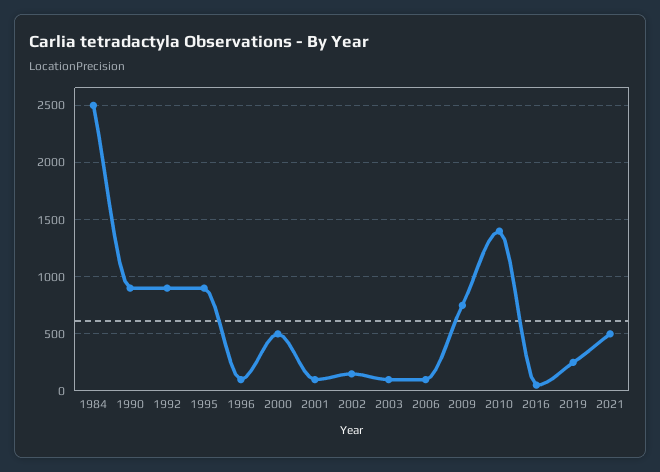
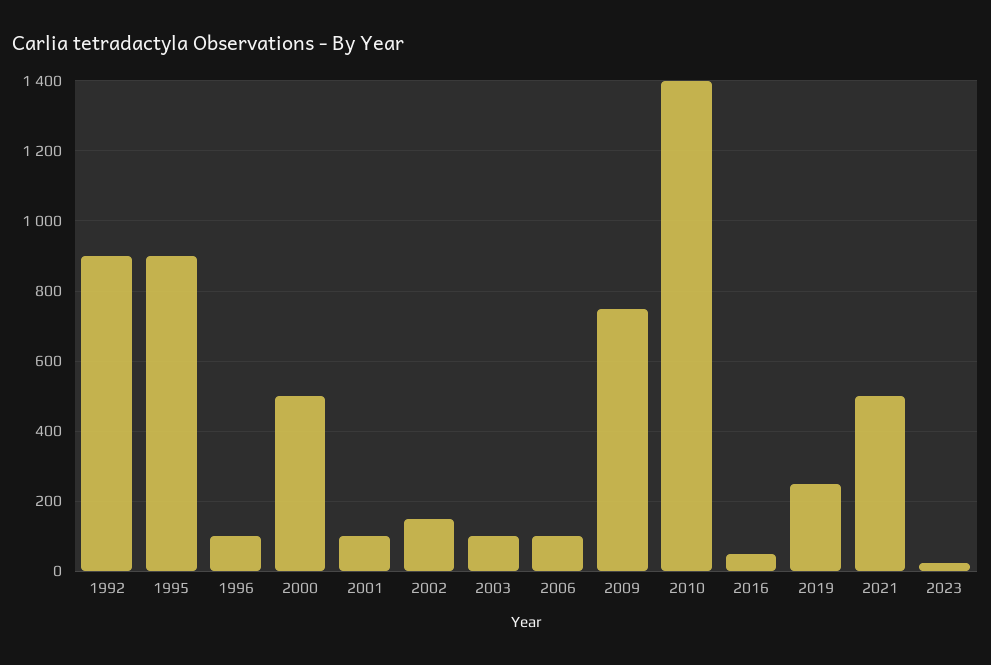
1984: 2500 -> none
1990: 900 -> none
2023: none -> 20

